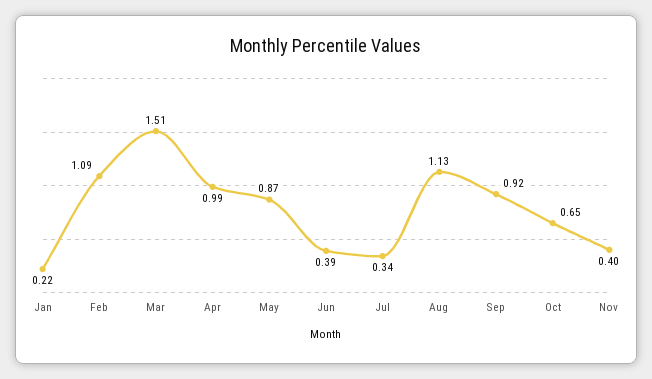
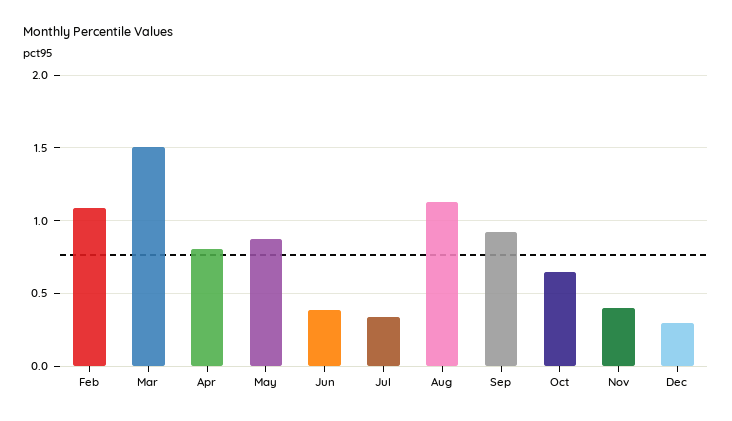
Jan: 0.22 -> none
Apr: 0.99 -> 0.8
Dec: none -> 0.3

